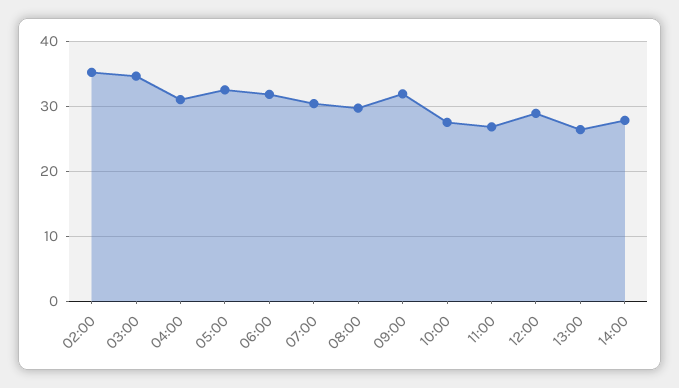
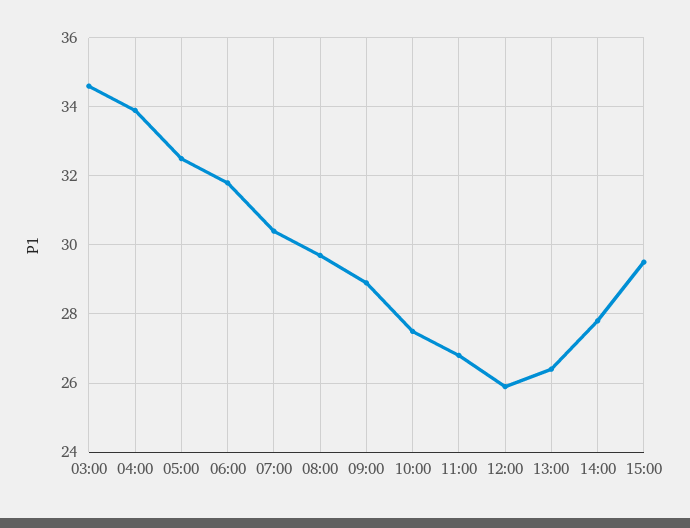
02:00: 35 -> none
04:00: 31 -> 34
09:00: 32 -> 29
12:00: 29 -> 26
15:00: none -> 29.5

